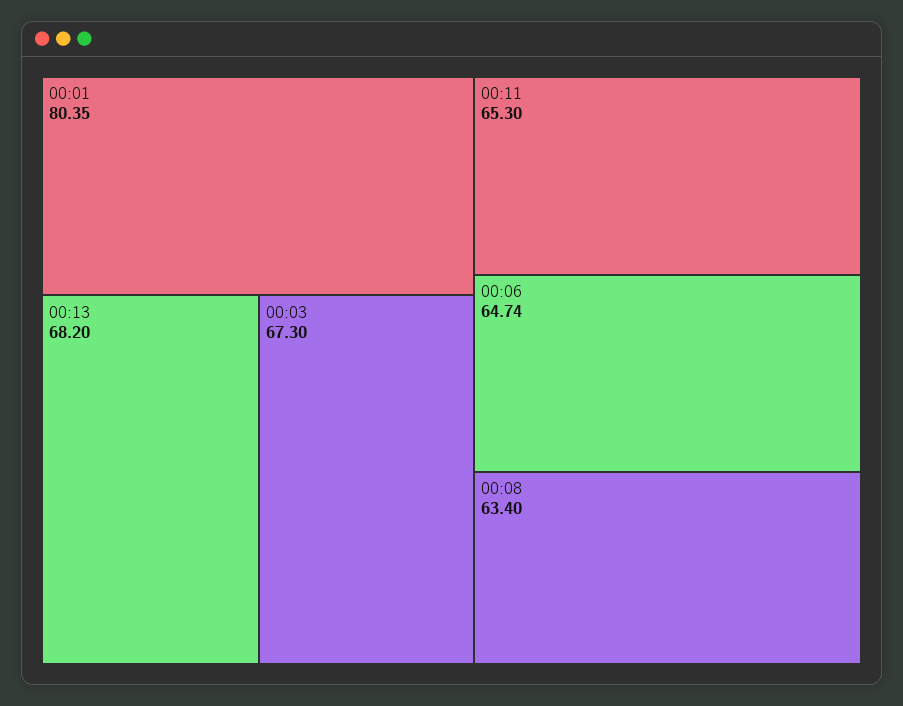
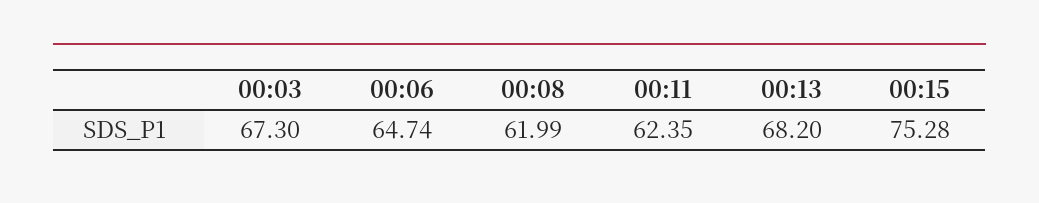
00:01: 80.35 -> none
00:11: 65.3 -> 62.35
00:08: 63.4 -> 61.99
00:15: none -> 75.28

